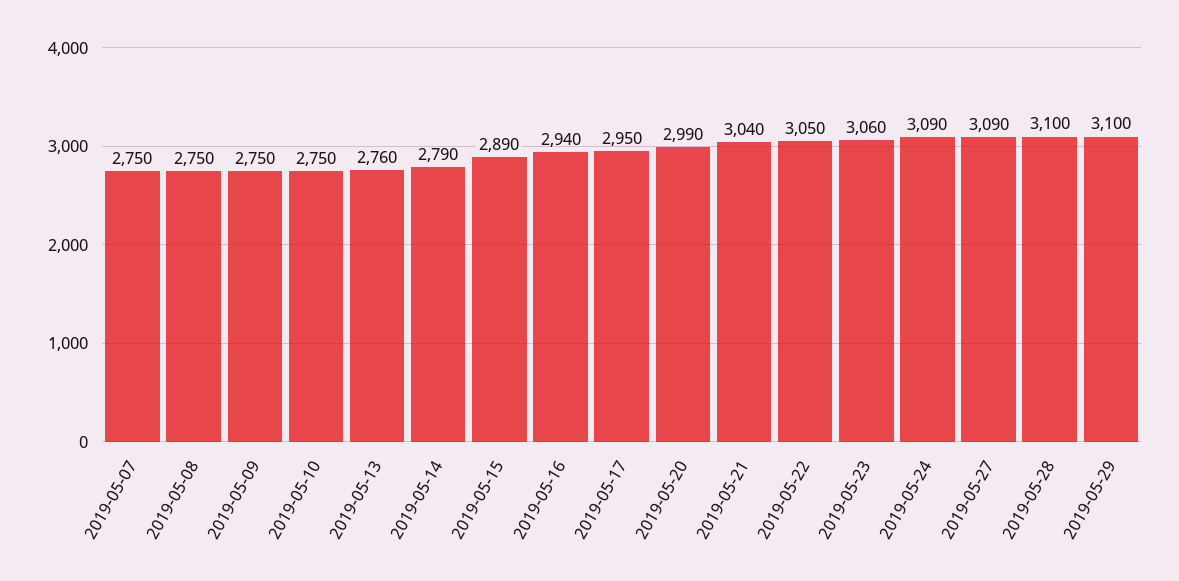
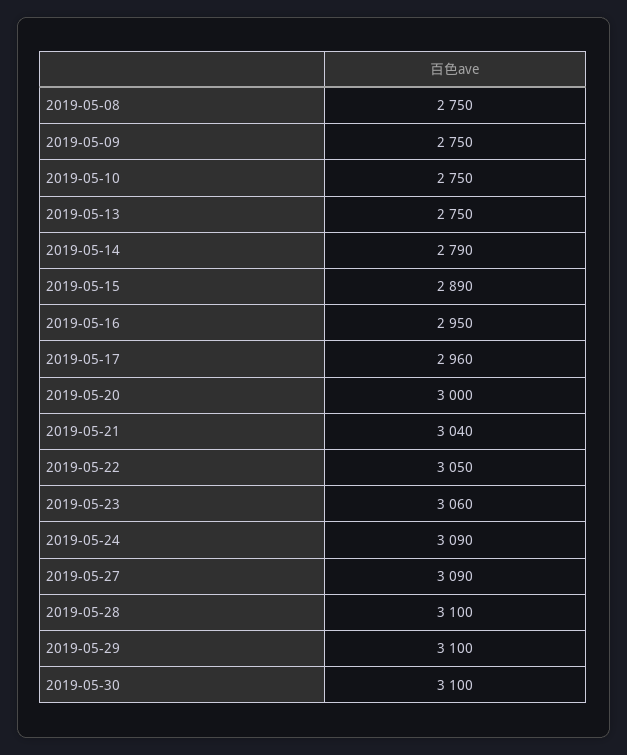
2019-05-07: 2750 -> none
2019-05-13: 2760 -> 2750
2019-05-16: 2940 -> 2950
2019-05-17: 2950 -> 2960
2019-05-20: 2990 -> 3000
2019-05-30: none -> 3100

